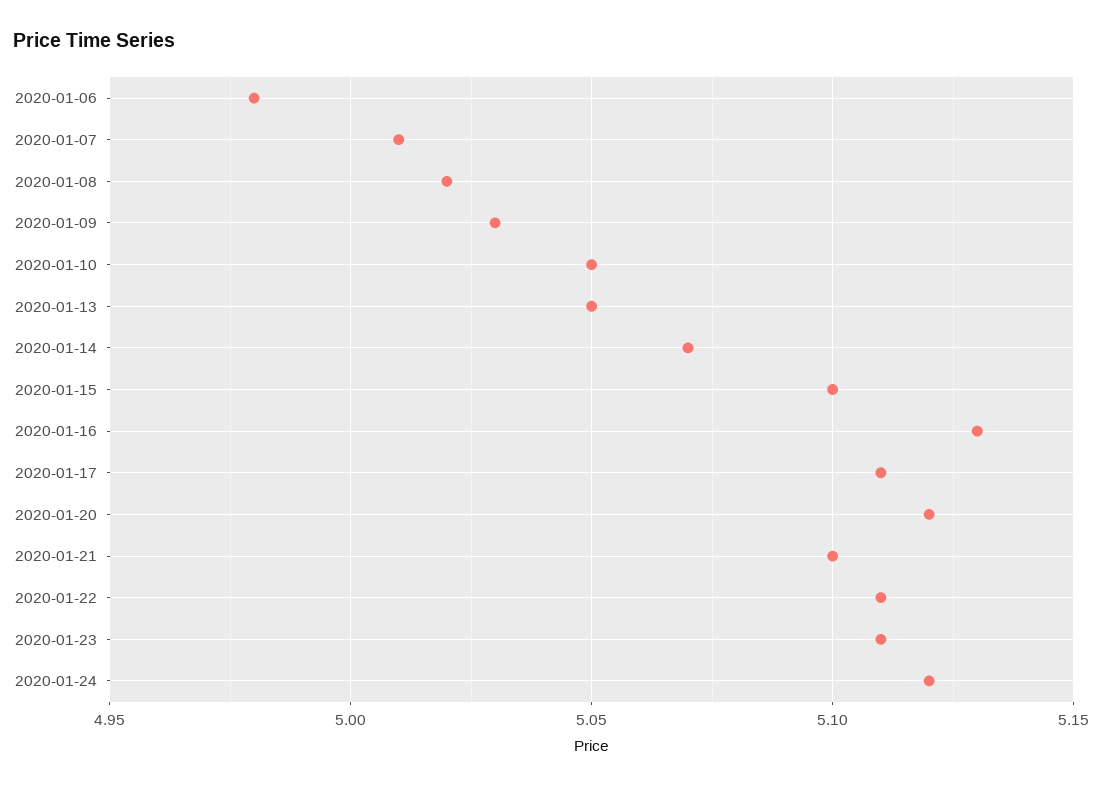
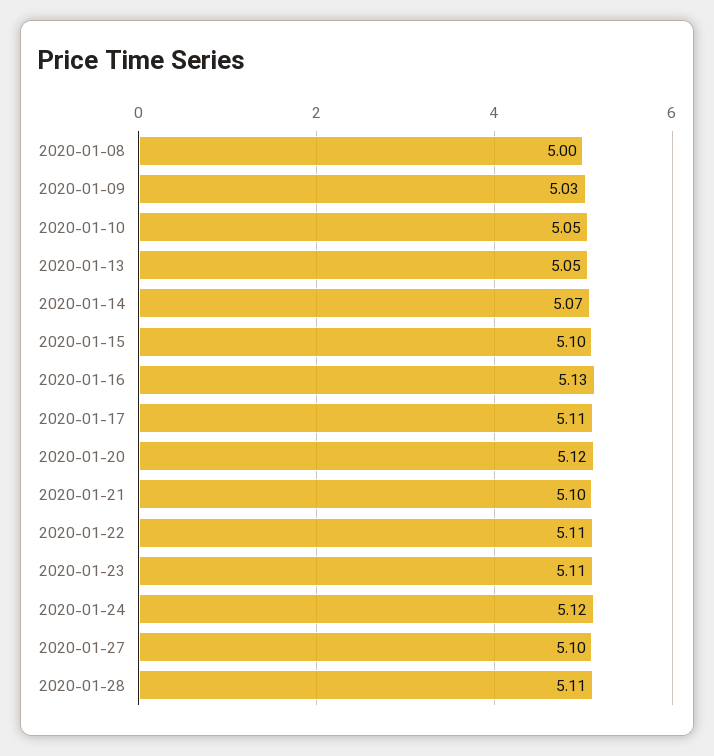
2020-01-06: 4.98 -> none
2020-01-07: 5.01 -> none
2020-01-08: 5.02 -> 5
2020-01-27: none -> 5.1
2020-01-28: none -> 5.11

